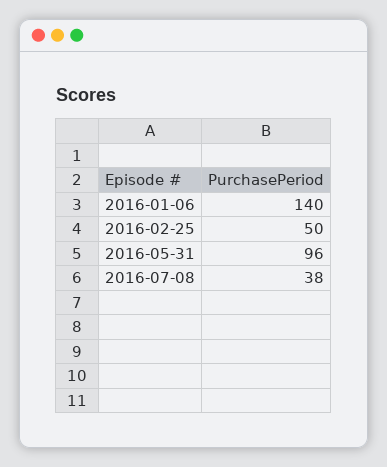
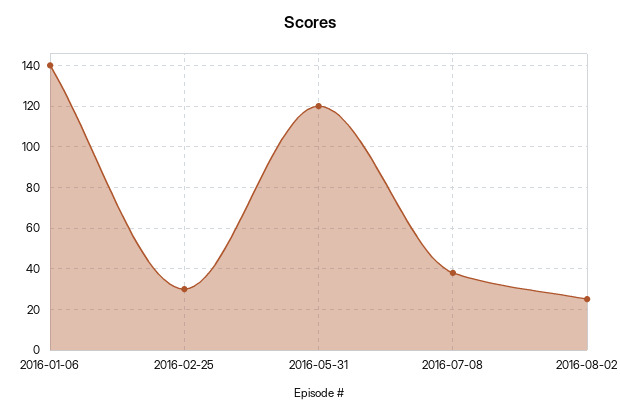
2016-02-25: 50 -> 30
2016-05-31: 96 -> 120
2016-08-02: none -> 25

